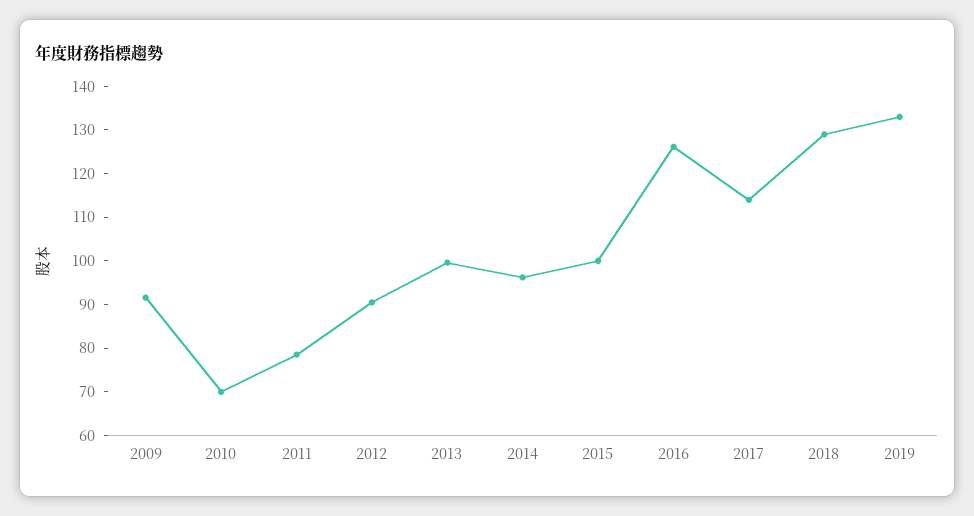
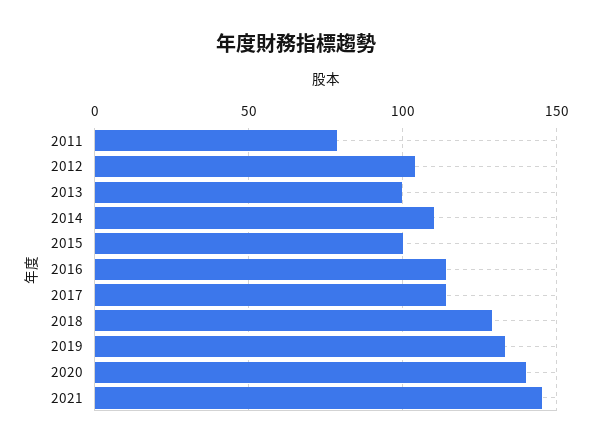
2009: 92 -> none
2010: 70 -> none
2012: 90 -> 105
2014: 96 -> 110
2016: 126 -> 115
2020: none -> 140
2021: none -> 145

